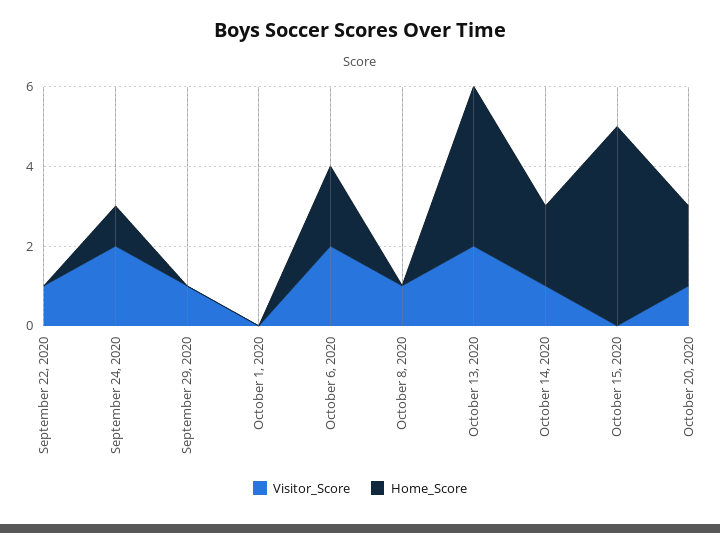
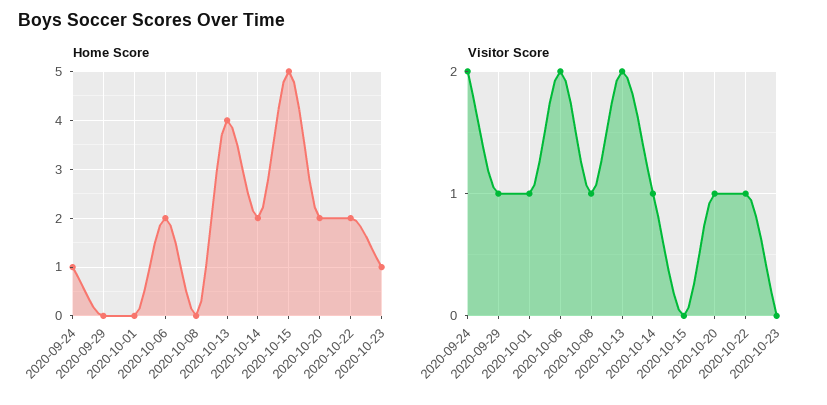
Visitor_Score, September 22, 2020: 1 -> none
Home_Score, September 22, 2020: 0 -> none
Visitor_Score, October 1, 2020: 0 -> 1
Home_Score, 2020-10-22: none -> 2
Home_Score, 2020-10-23: none -> 1
Visitor_Score, 2020-10-22: none -> 1
Visitor_Score, 2020-10-23: none -> 0

